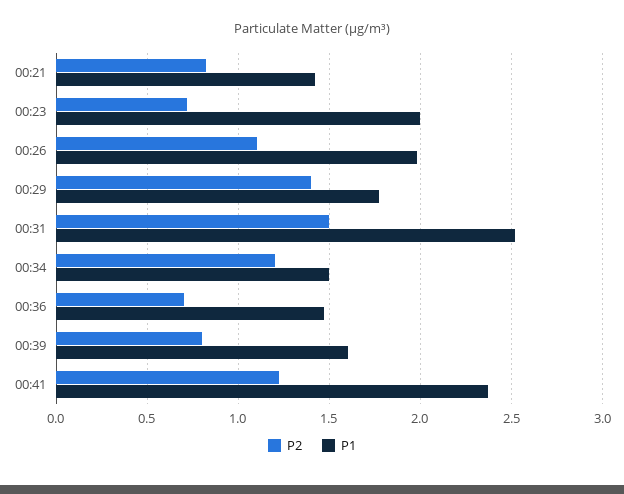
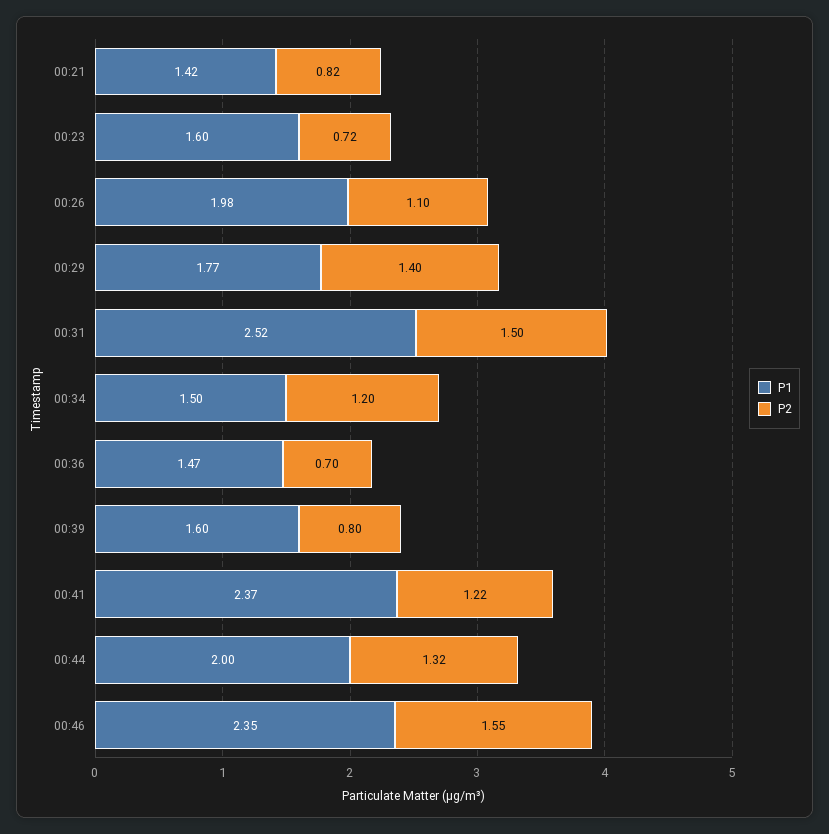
P1, 00:23: 2 -> 1.6
P1, 00:44: none -> 2
P2, 00:44: none -> 1.32
P1, 00:46: none -> 2.35
P2, 00:46: none -> 1.55

